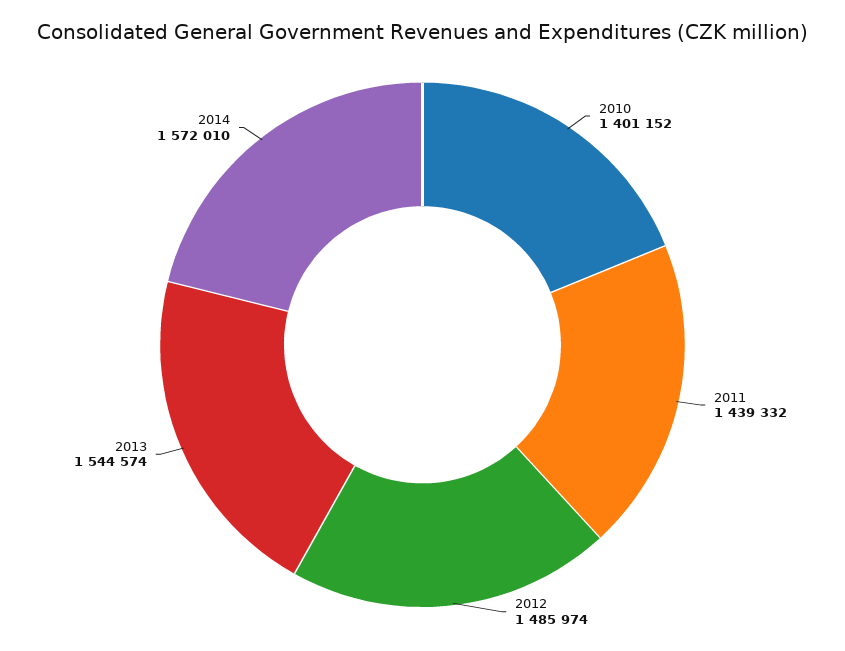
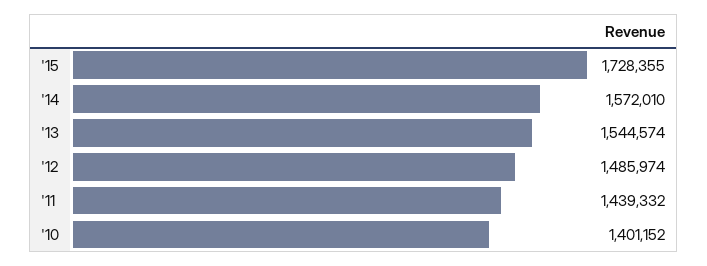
'15: none -> 1728355

